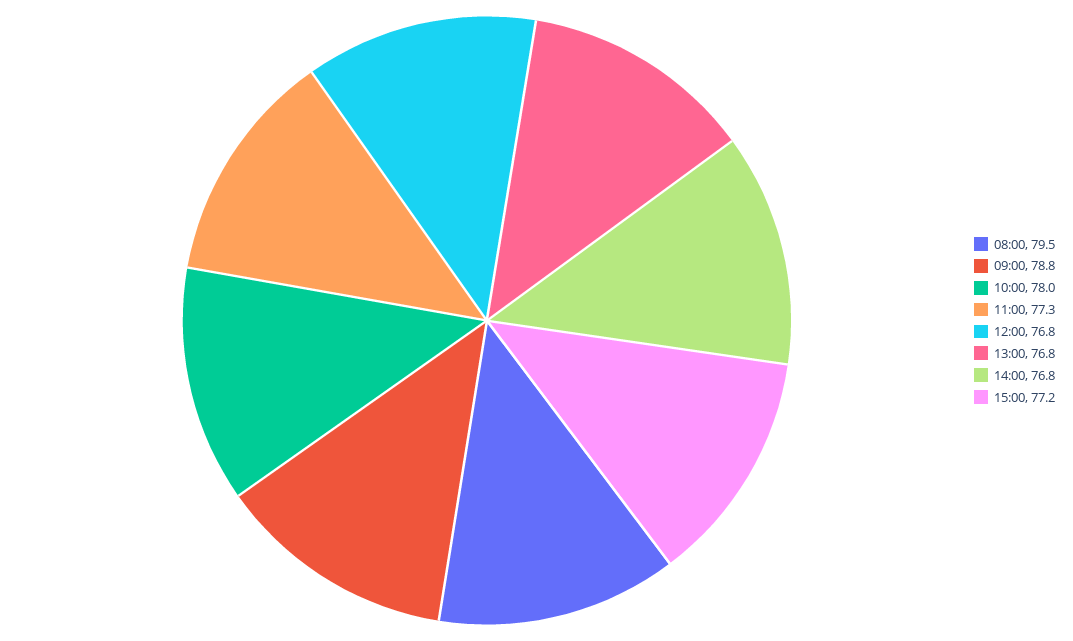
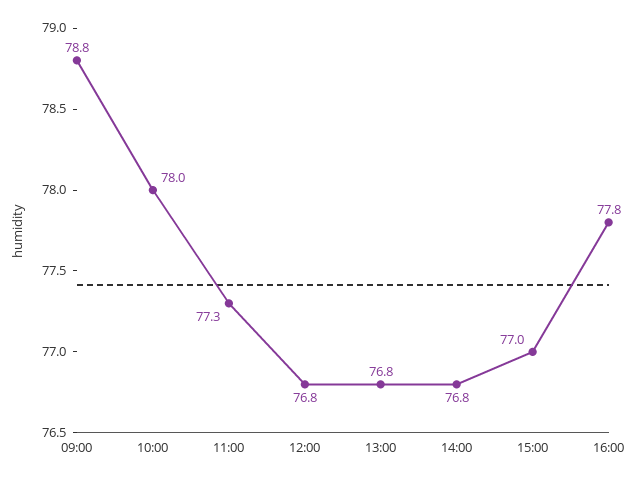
08:00: 79.5 -> none
15:00: 77.2 -> 77
16:00: none -> 77.8

